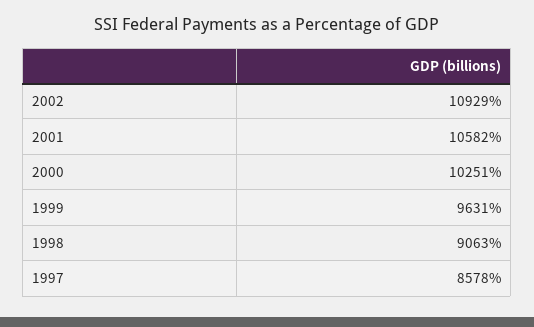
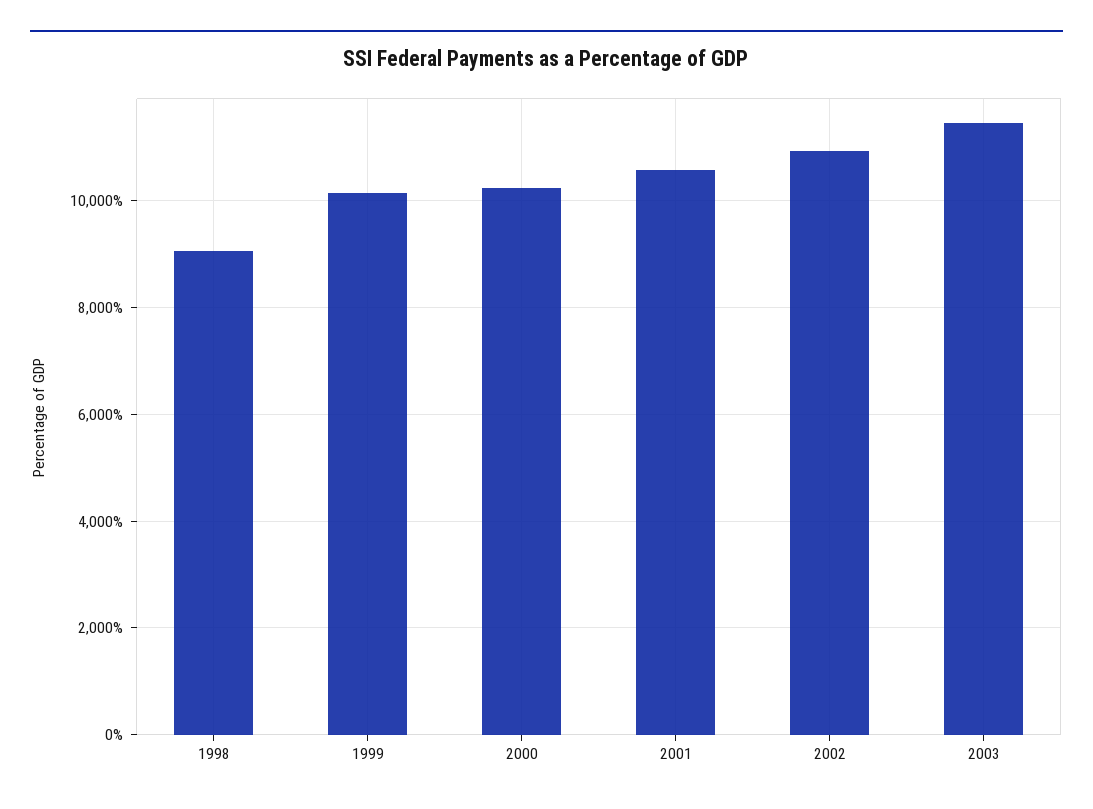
1999: 9631 -> 10200
1997: 8578 -> none
2003: none -> 11400

